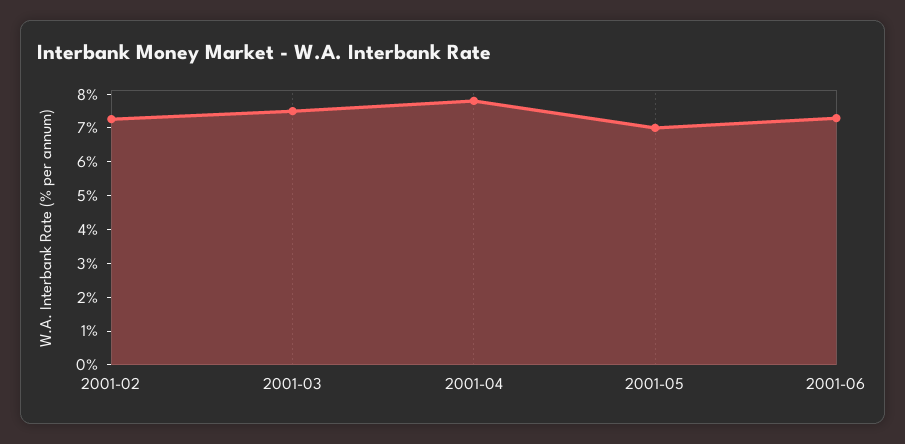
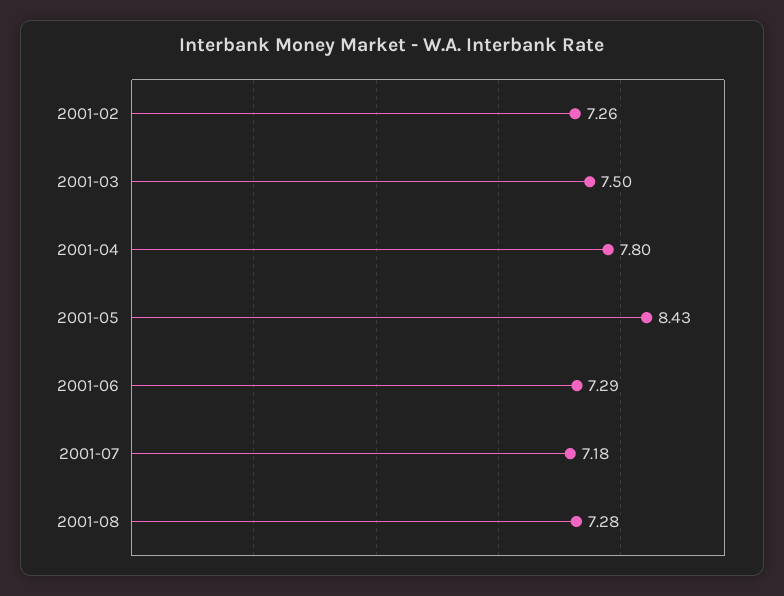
2001-05: 7 -> 8.43
2001-07: none -> 7.18
2001-08: none -> 7.28

